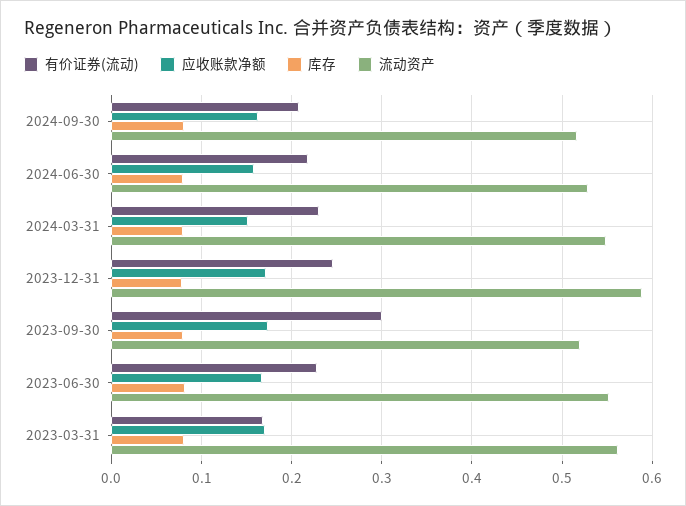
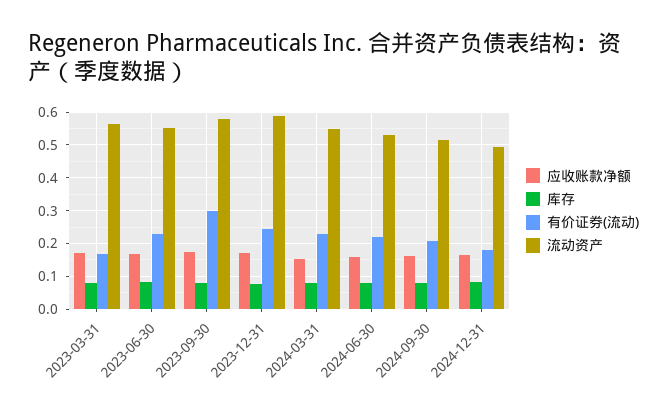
流动资产, 2023-09-30: 0.52 -> 0.58
应收账款净额, 2024-12-31: none -> 0.16
库存, 2024-12-31: none -> 0.08
有价证券(流动), 2024-12-31: none -> 0.18
流动资产, 2024-12-31: none -> 0.5

